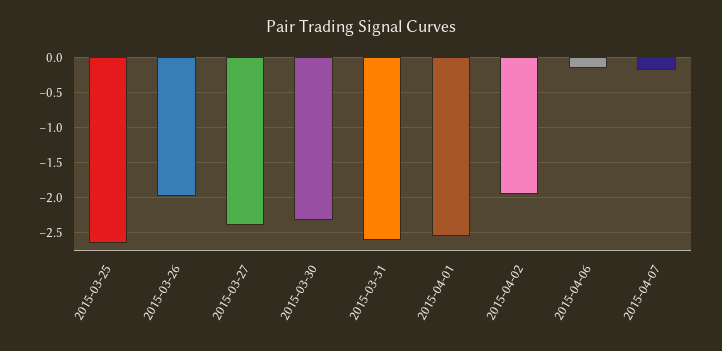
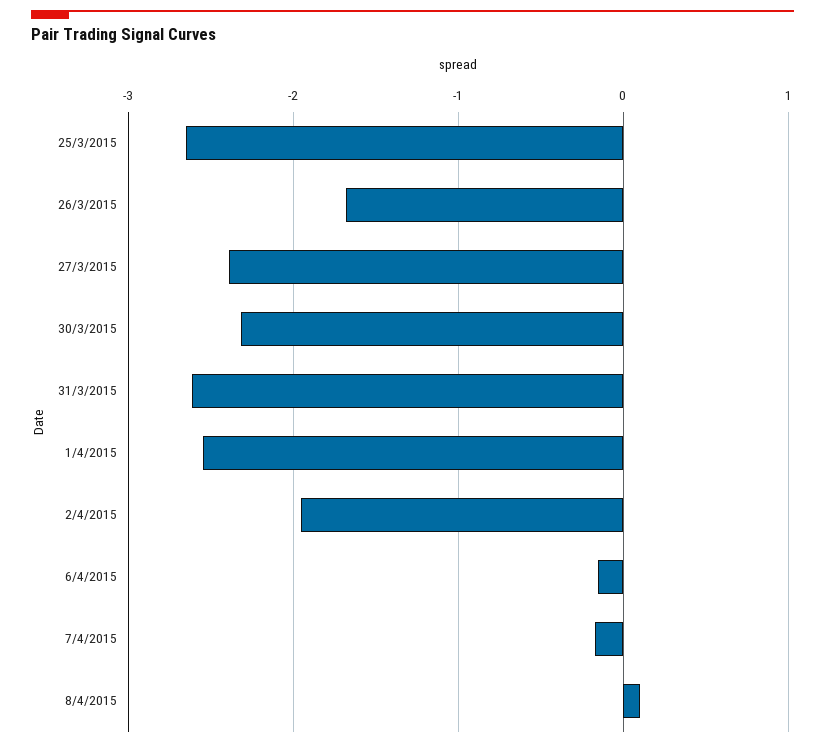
2015-03-26: -2 -> -1.7
8/4/2015: none -> 0.1

